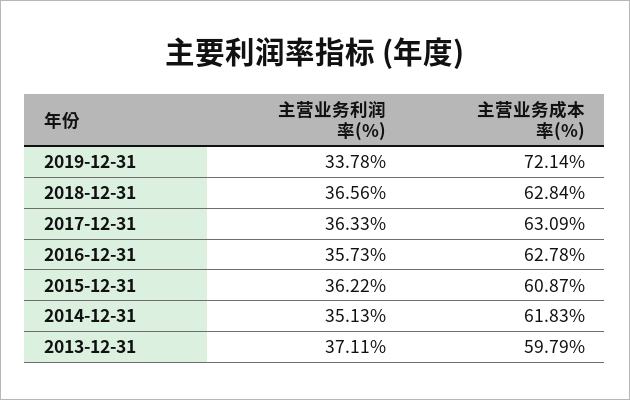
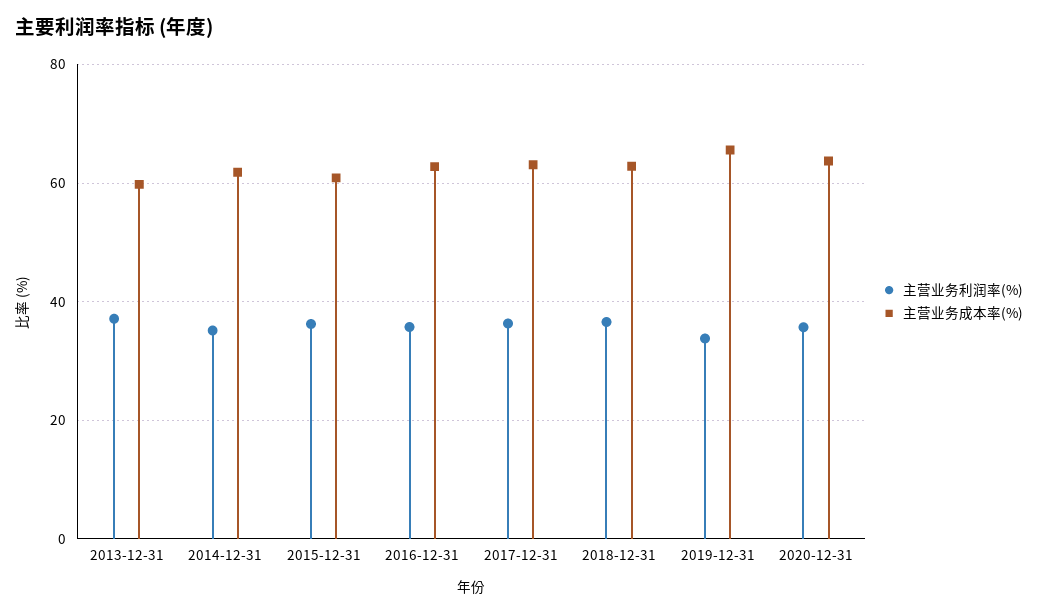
主营业务成本率(%), 2019-12-31: 72.14 -> 66
主营业务利润率(%), 2020-12-31: none -> 36
主营业务成本率(%), 2020-12-31: none -> 64

